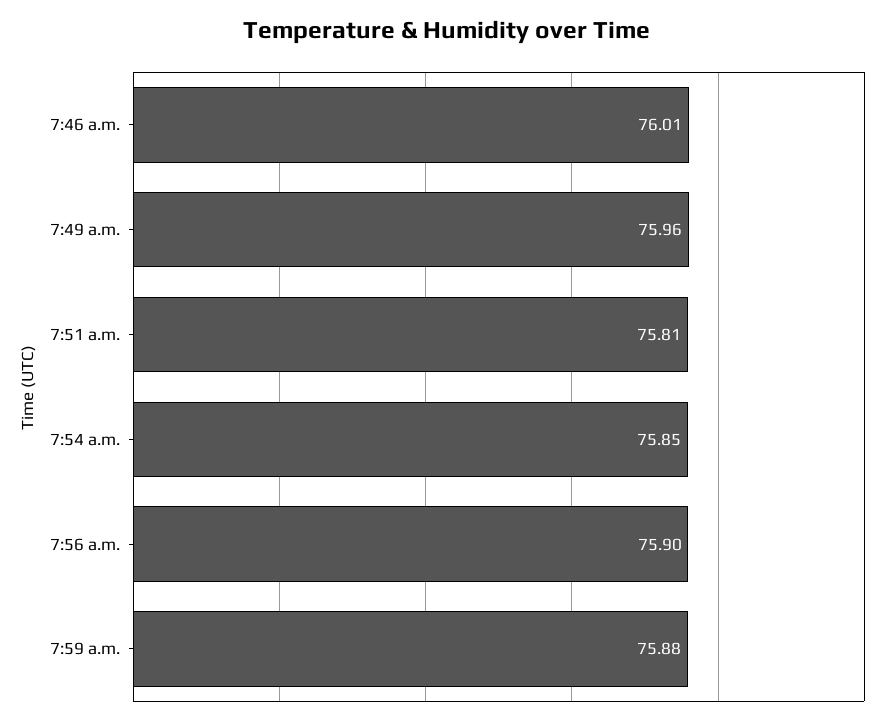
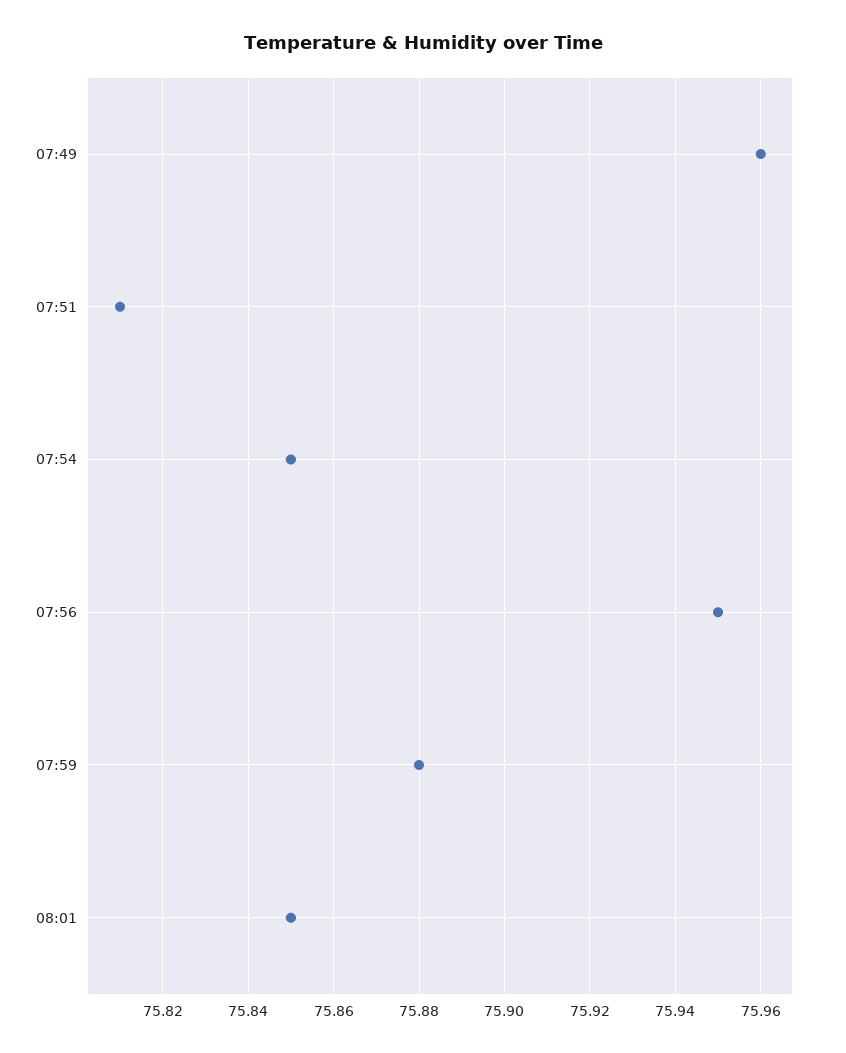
7:46 a.m.: 76.01 -> none
7:56 a.m.: 75.9 -> 75.95
08:01: none -> 75.85

